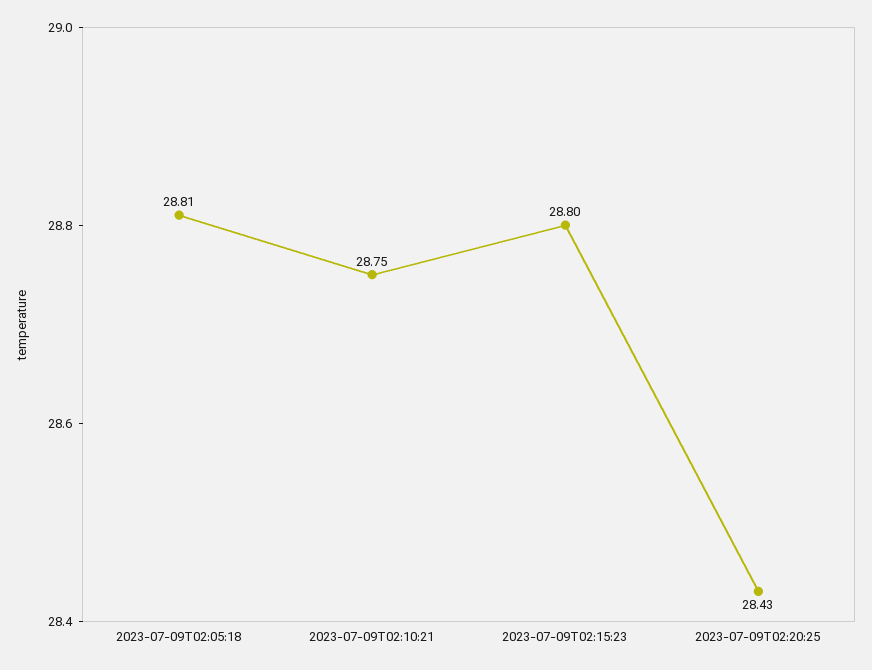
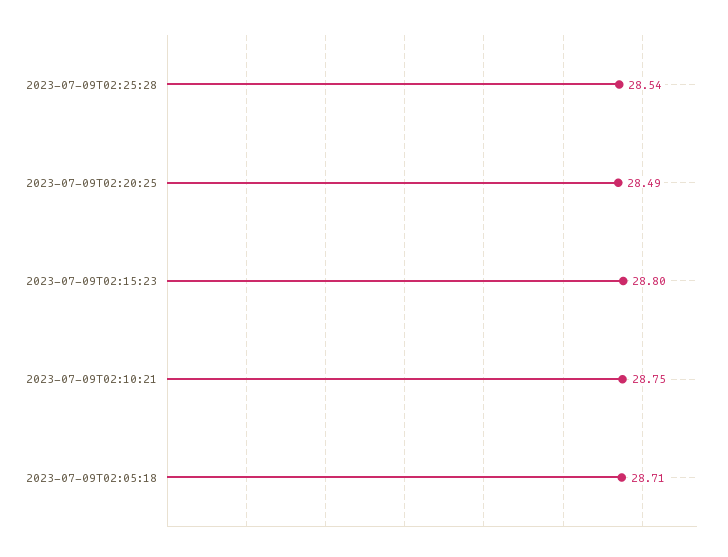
2023-07-09T02:05:18: 28.81 -> 28.71
2023-07-09T02:20:25: 28.43 -> 28.49
2023-07-09T02:25:28: none -> 28.54

